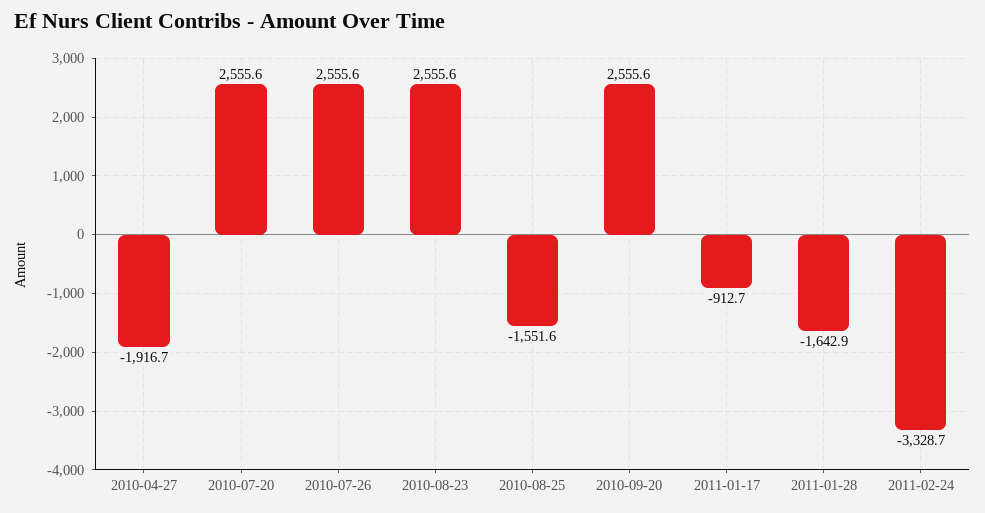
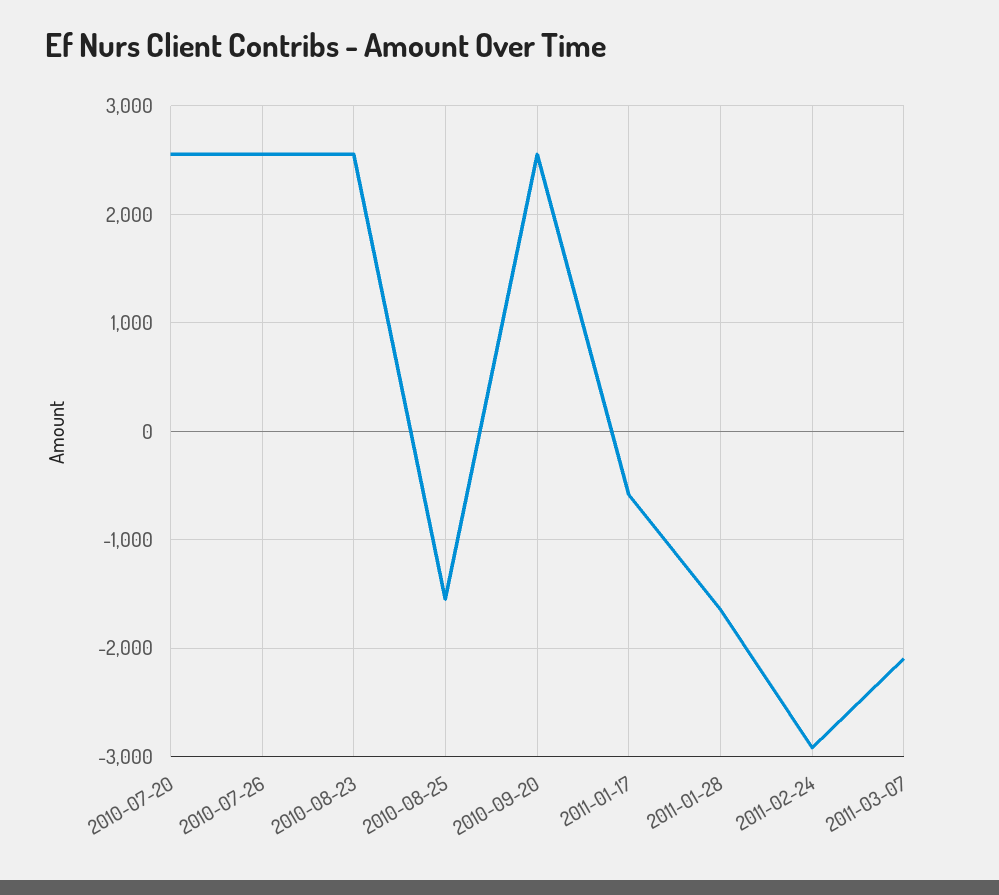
2010-04-27: -1916.7 -> none
2011-01-17: -912.7 -> -600
2011-02-24: -3328.7 -> -2900
2011-03-07: none -> -2100

